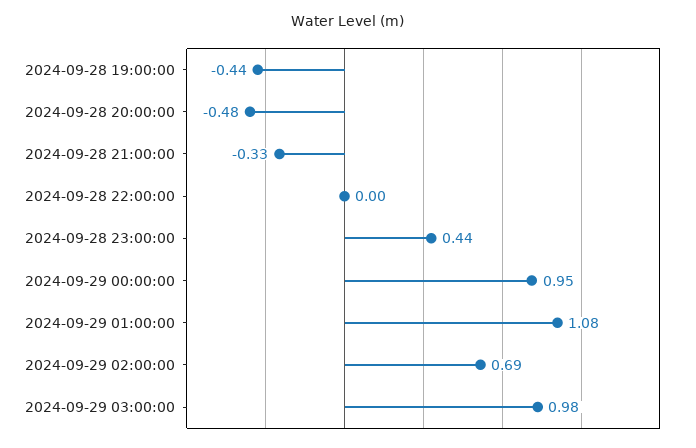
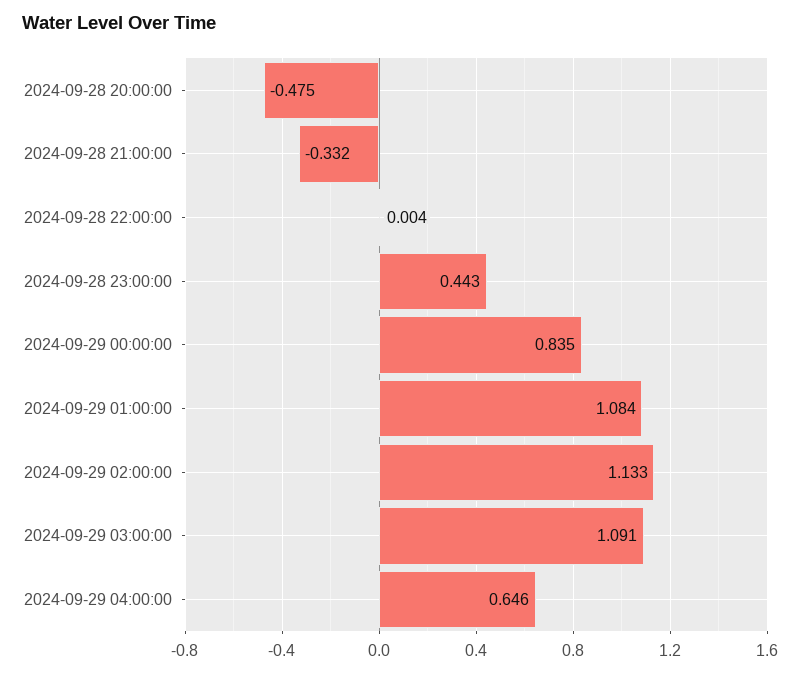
2024-09-28 19:00:00: -0.44 -> none
2024-09-29 00:00:00: 0.95 -> 0.835
2024-09-29 02:00:00: 0.69 -> 1.133
2024-09-29 03:00:00: 0.98 -> 1.091
2024-09-29 04:00:00: none -> 0.646

